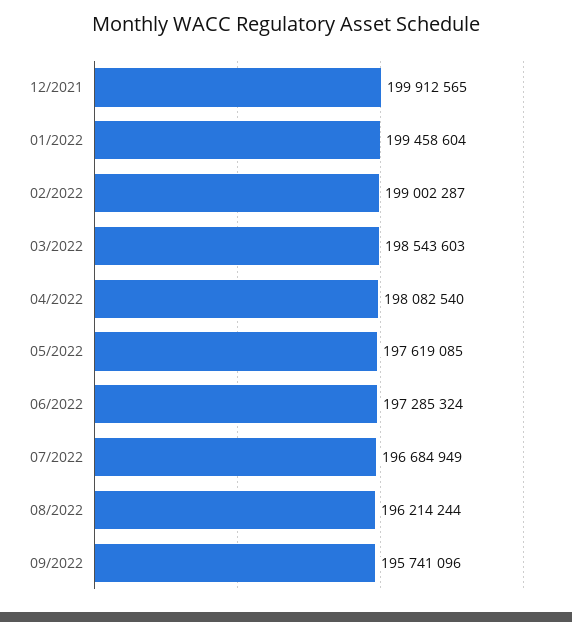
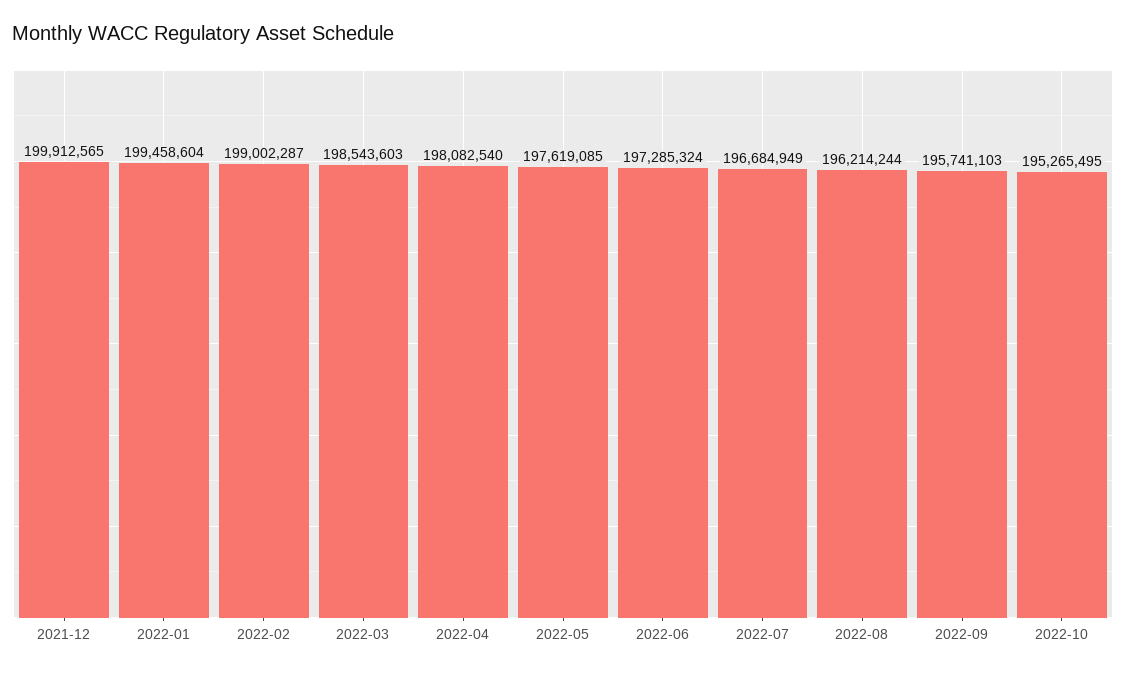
09/2022: 195741096 -> 195741103
2022-10: none -> 195265495

